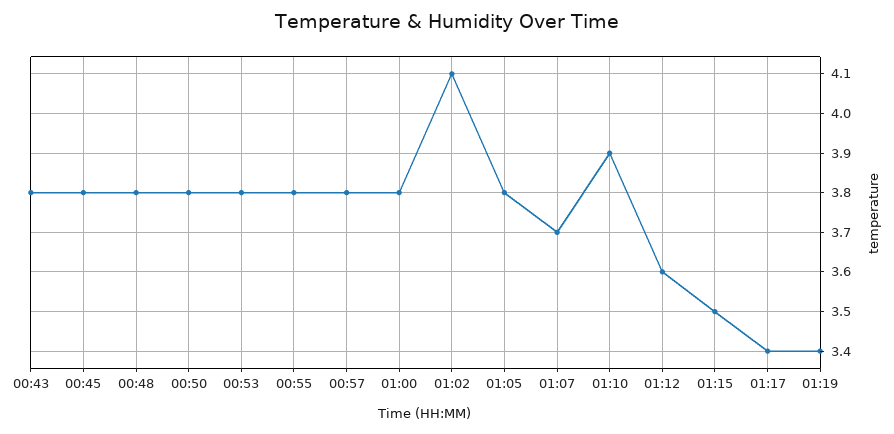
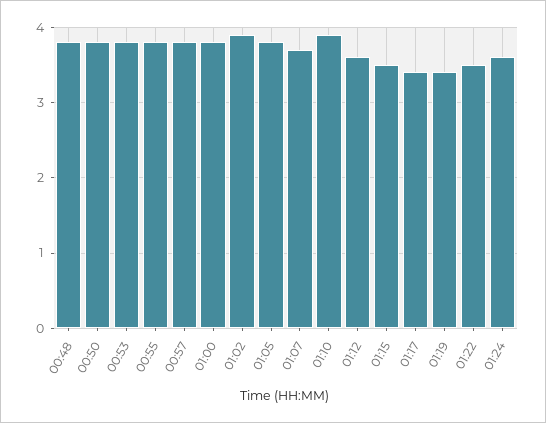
00:43: 3.8 -> none
00:45: 3.8 -> none
01:02: 4.1 -> 3.9
01:22: none -> 3.5
01:24: none -> 3.6

